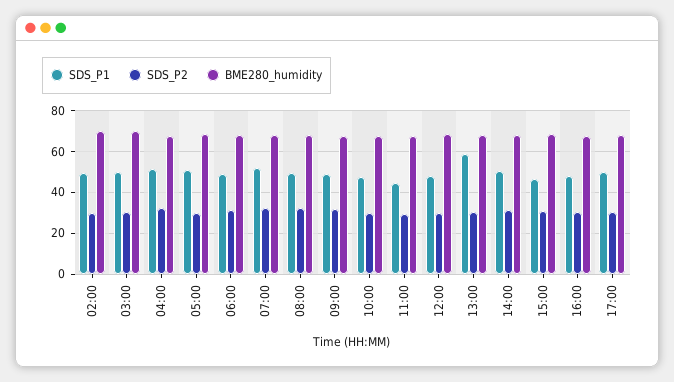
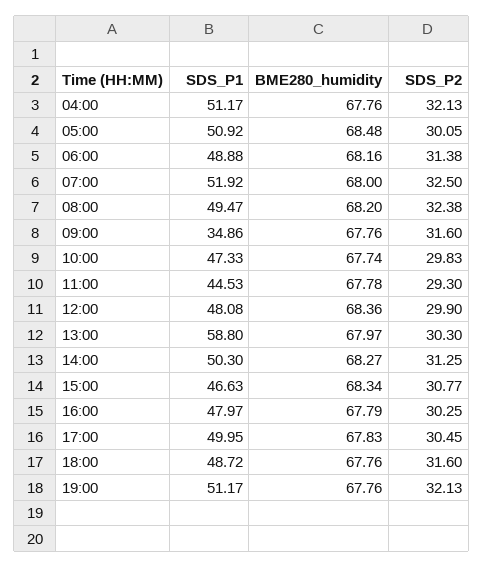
SDS_P1, 02:00: 50 -> none
SDS_P2, 02:00: 30 -> none
BME280_humidity, 02:00: 70 -> none
SDS_P1, 03:00: 50 -> none
SDS_P2, 03:00: 30 -> none
BME280_humidity, 03:00: 70 -> none
SDS_P1, 09:00: 50 -> 34.86
SDS_P1, 18:00: none -> 48.72
BME280_humidity, 18:00: none -> 67.76
SDS_P2, 18:00: none -> 31.6
SDS_P1, 19:00: none -> 51.17
BME280_humidity, 19:00: none -> 67.76
SDS_P2, 19:00: none -> 32.13

